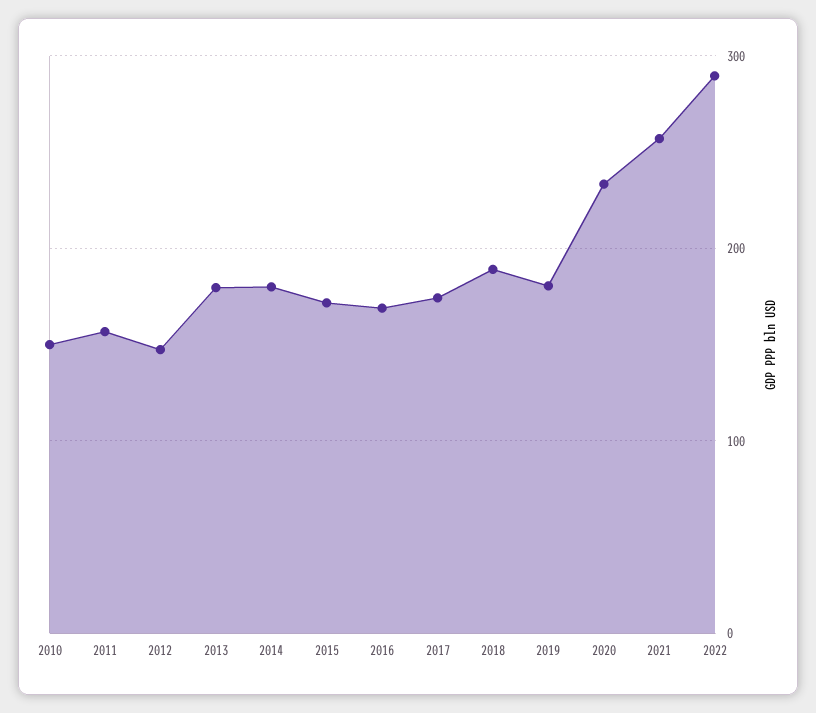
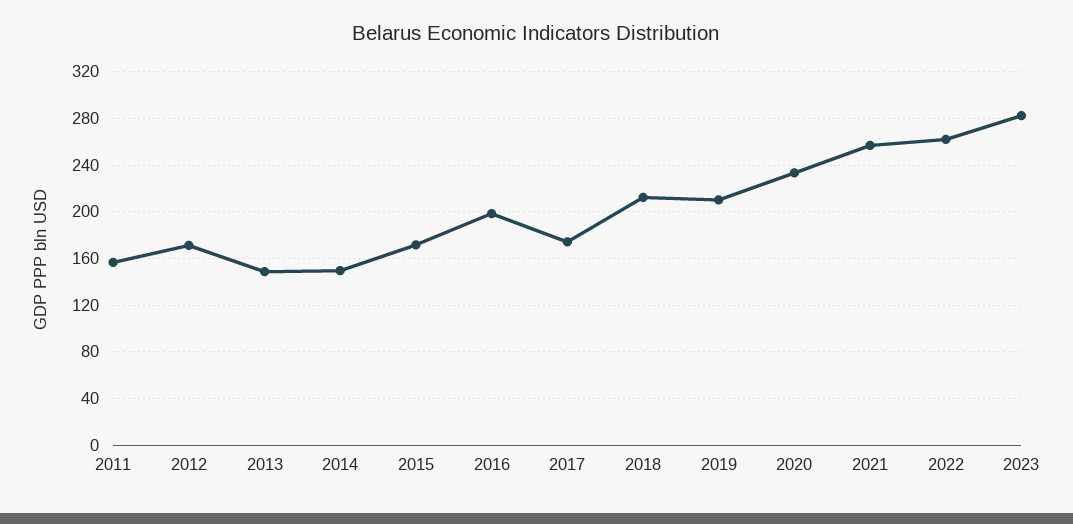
2010: 150 -> none
2012: 150 -> 170
2013: 180 -> 150
2014: 180 -> 150
2016: 170 -> 200
2018: 190 -> 210
2019: 180 -> 210
2022: 290 -> 260
2023: none -> 280

